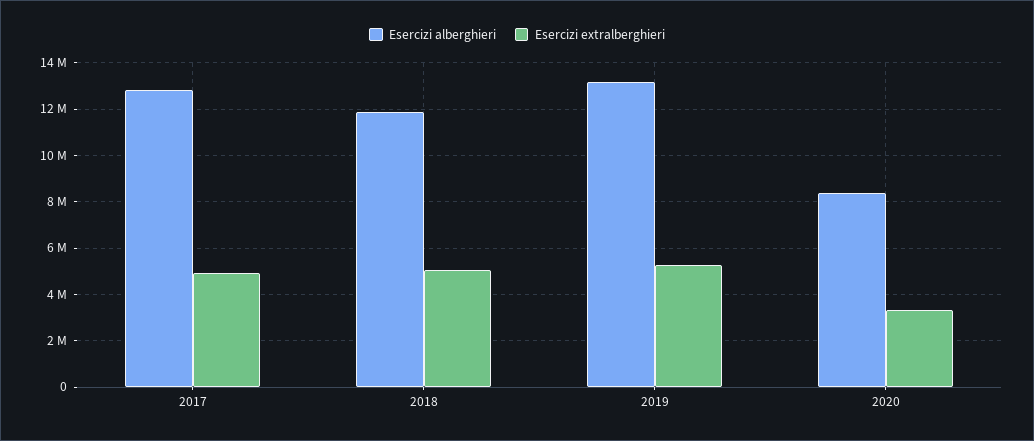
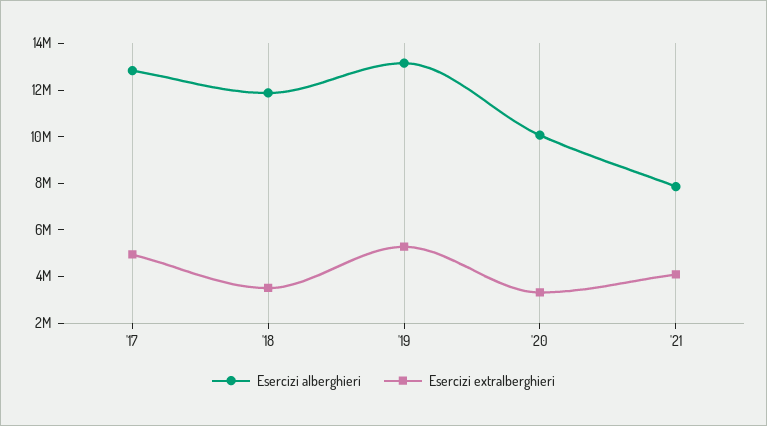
Esercizi extralberghieri, 2018: 5000000 -> 3500000
Esercizi alberghieri, 2020: 8500000 -> 10000000
Esercizi alberghieri, '21: none -> 8000000
Esercizi extralberghieri, '21: none -> 4000000

